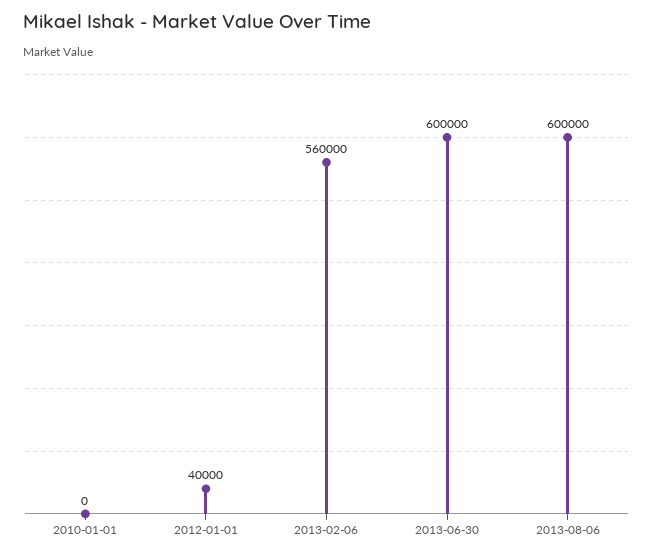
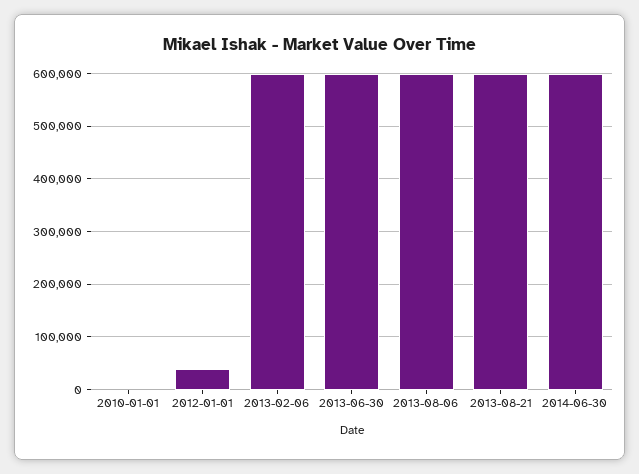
2013-02-06: 560000 -> 600000
2013-08-21: none -> 600000
2014-06-30: none -> 600000

